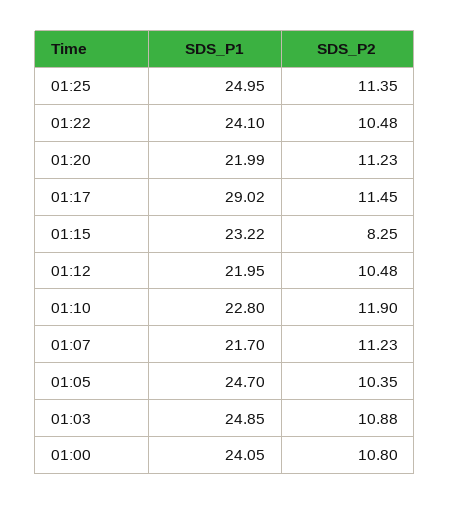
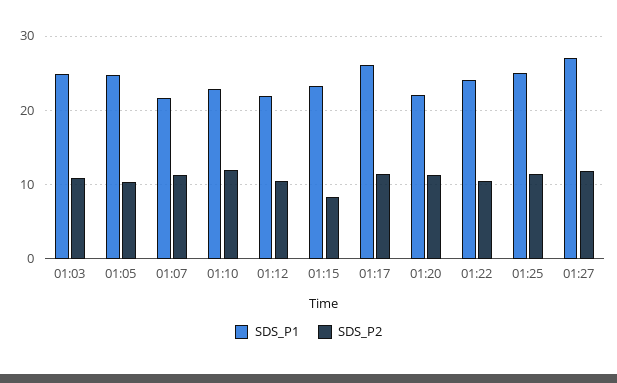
SDS_P1, 01:17: 29.02 -> 26
SDS_P1, 01:00: 24.05 -> none
SDS_P2, 01:00: 10.8 -> none
SDS_P1, 01:27: none -> 27
SDS_P2, 01:27: none -> 12

